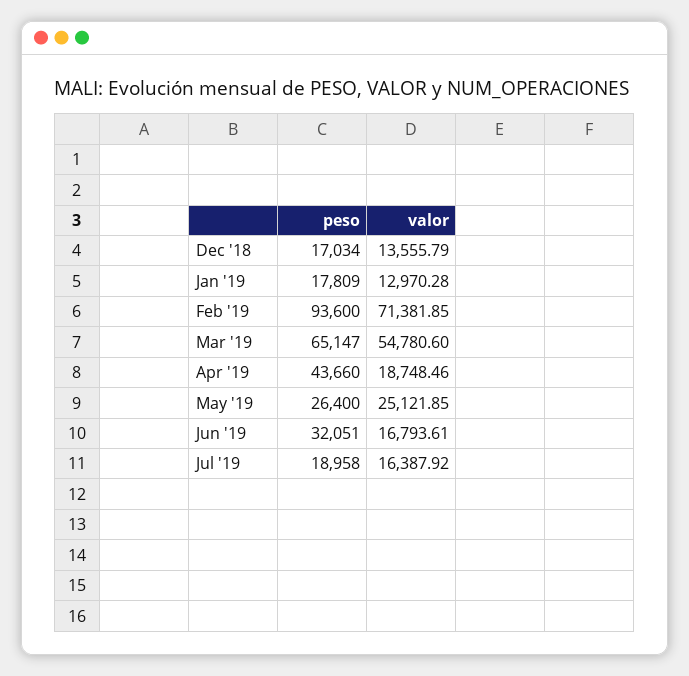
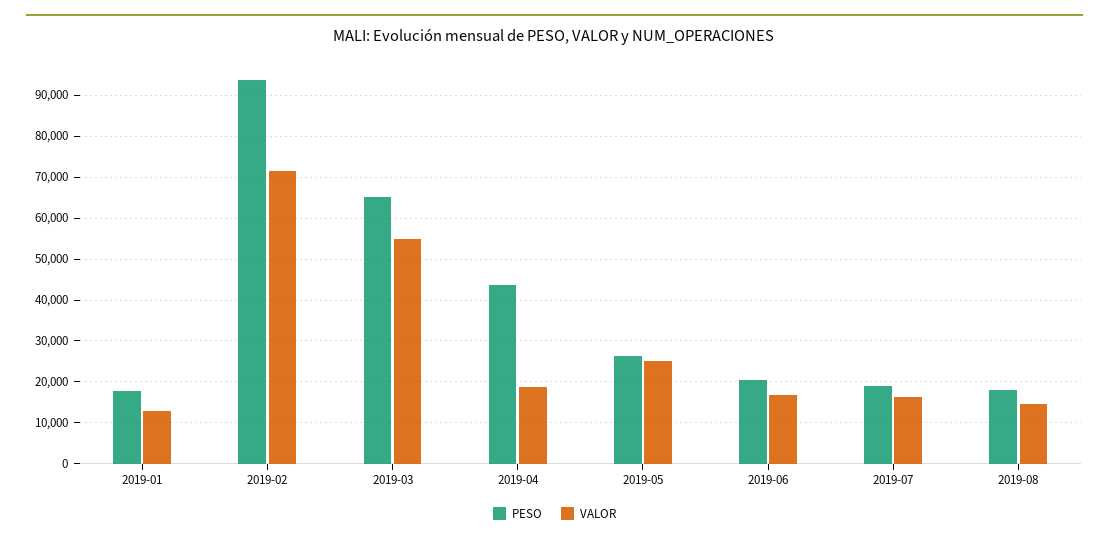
peso, Dec '18: 17034 -> none
valor, Dec '18: 13555.79 -> none
peso, Jun '19: 32051 -> 20000
peso, 2019-08: none -> 18000
valor, 2019-08: none -> 14000

